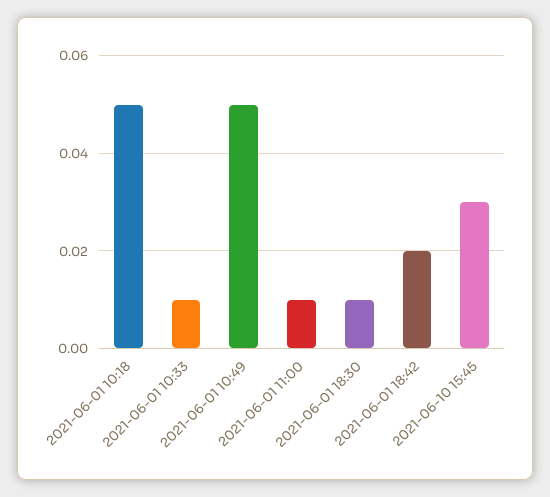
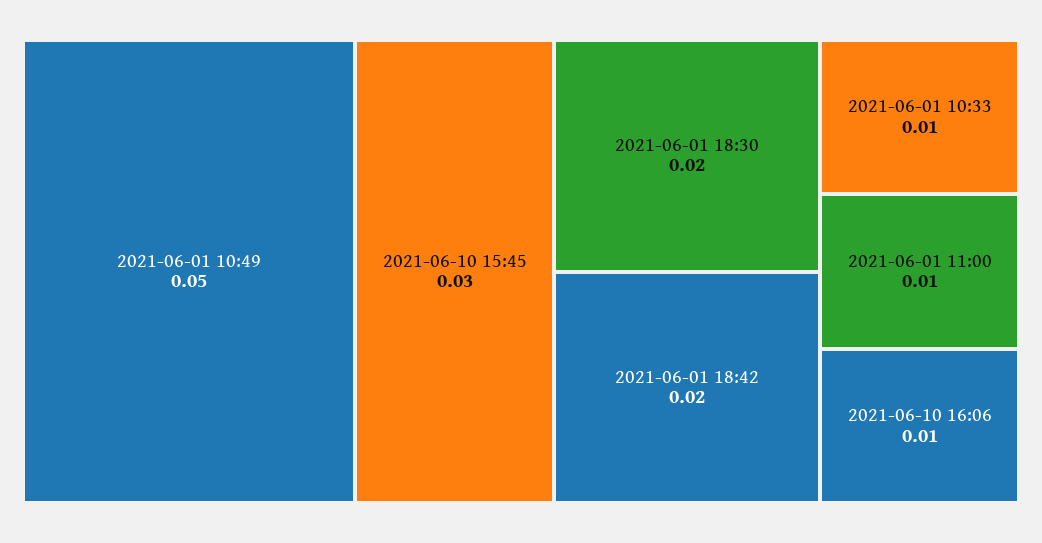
2021-06-01 10:18: 0.05 -> none
2021-06-01 18:30: 0.01 -> 0.02
2021-06-10 16:06: none -> 0.01

